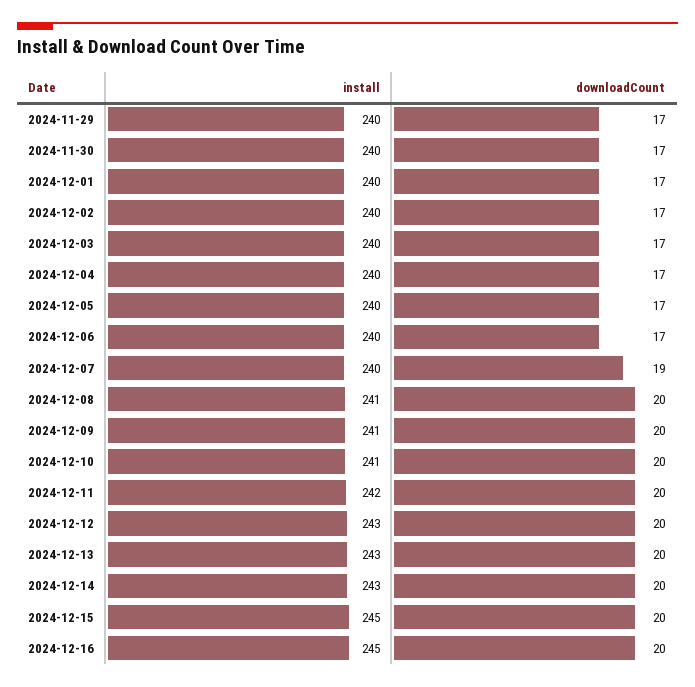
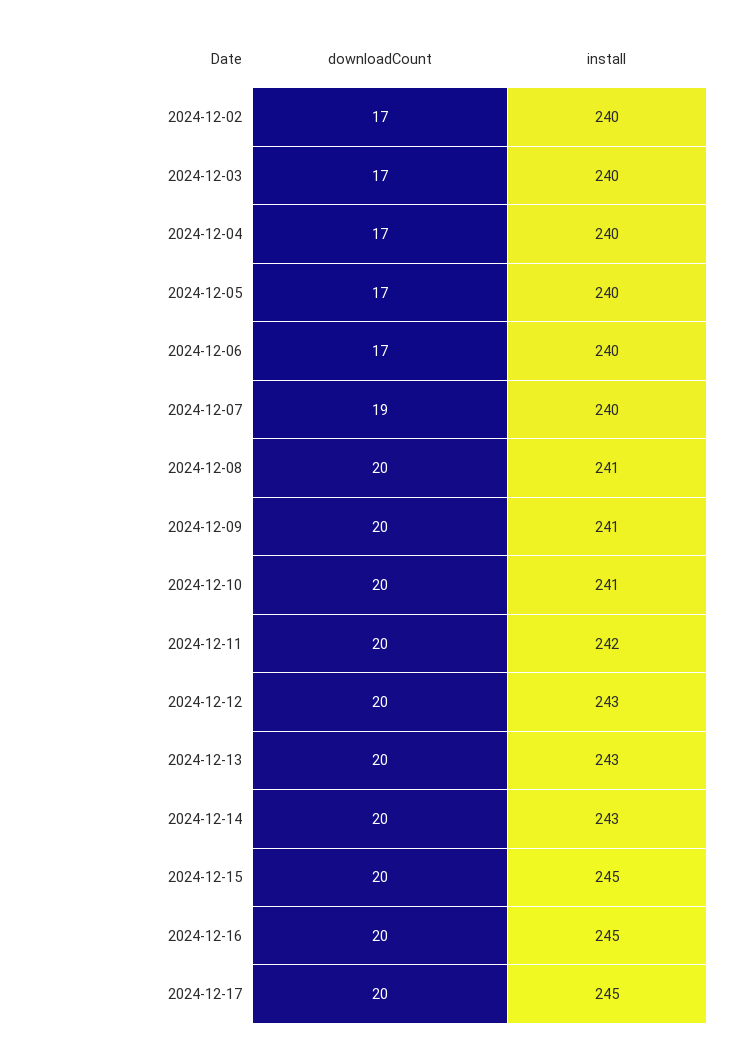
install, 2024-11-29: 240 -> none
downloadCount, 2024-11-29: 17 -> none
install, 2024-11-30: 240 -> none
downloadCount, 2024-11-30: 17 -> none
install, 2024-12-01: 240 -> none
downloadCount, 2024-12-01: 17 -> none
downloadCount, 2024-12-17: none -> 20
install, 2024-12-17: none -> 245

